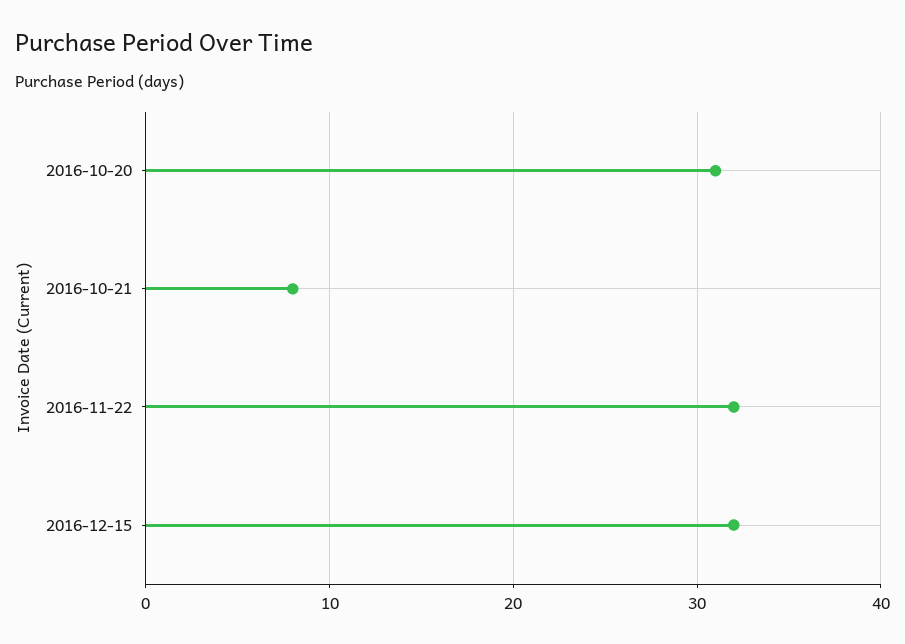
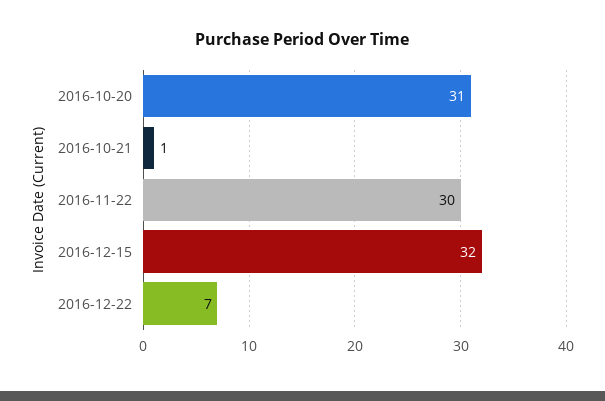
2016-10-21: 8 -> 1
2016-11-22: 32 -> 30
2016-12-22: none -> 7

